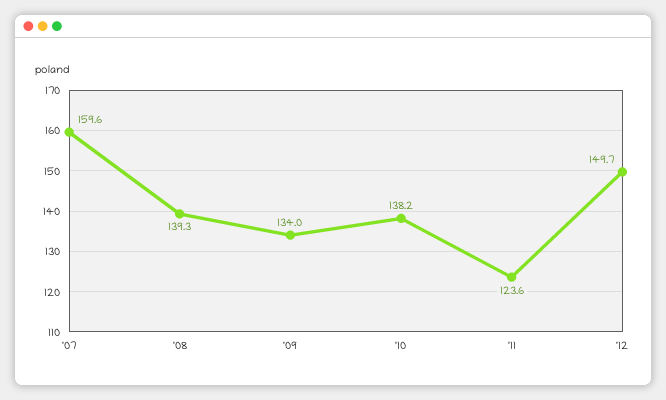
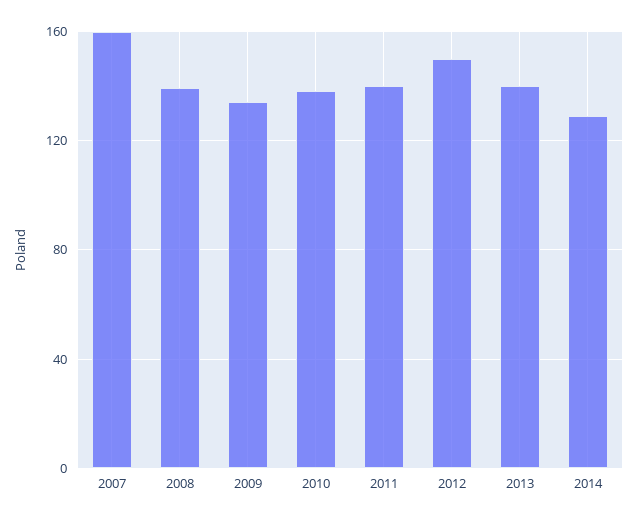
'11: 123.6 -> 140
2013: none -> 140
2014: none -> 130

